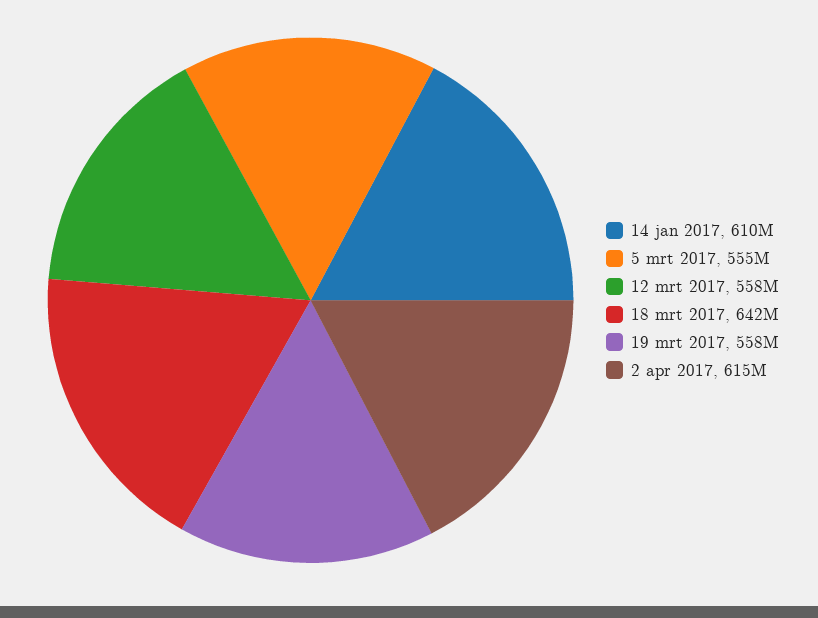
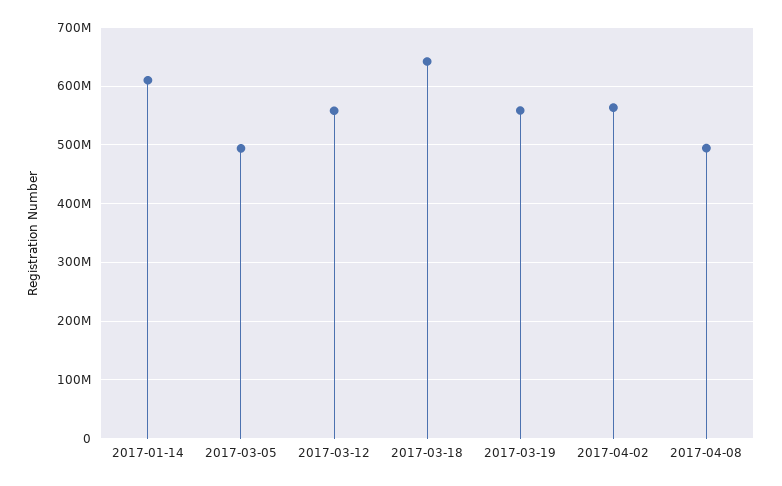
5 mrt 2017: 555000000 -> 500000000
2 apr 2017: 615000000 -> 560000000
2017-04-08: none -> 500000000

